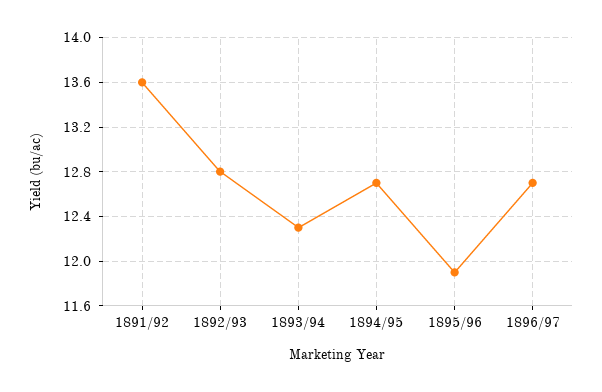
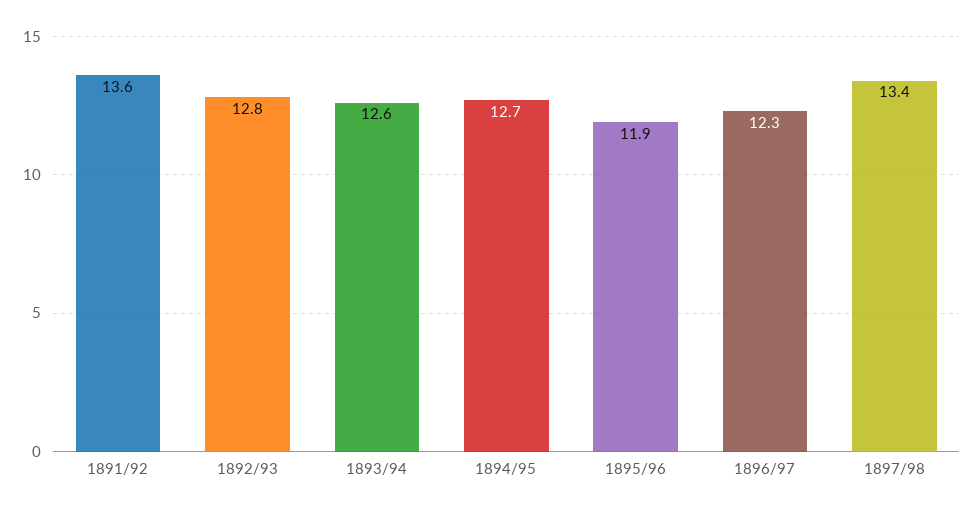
1893/94: 12.3 -> 12.6
1896/97: 12.7 -> 12.3
1897/98: none -> 13.4

